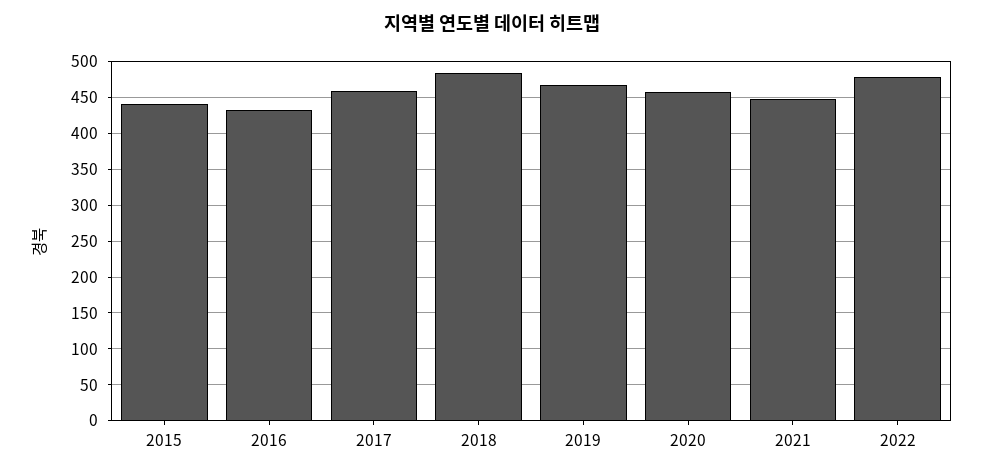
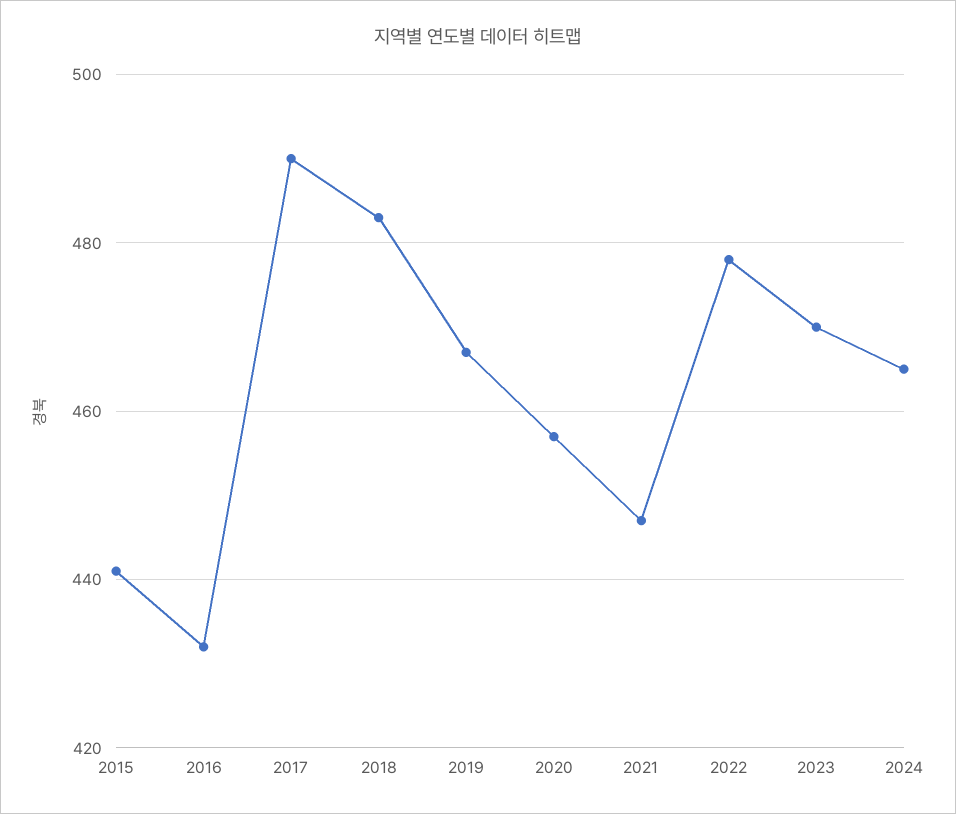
2017: 460 -> 490
2023: none -> 470
2024: none -> 465

